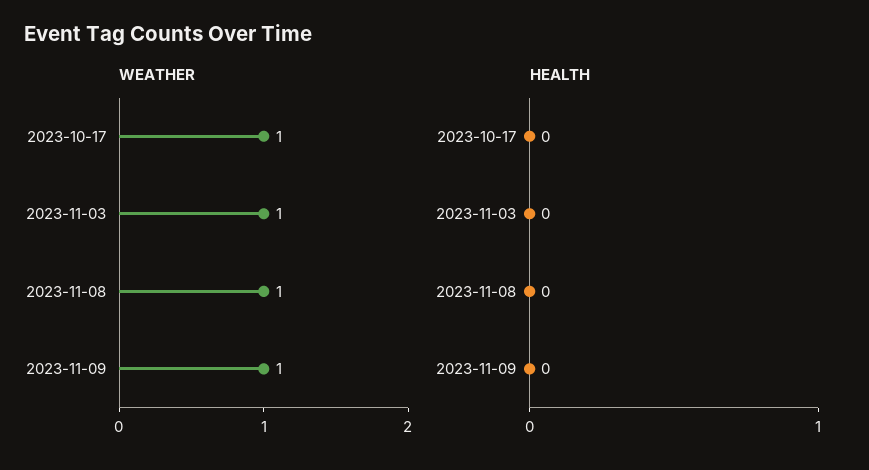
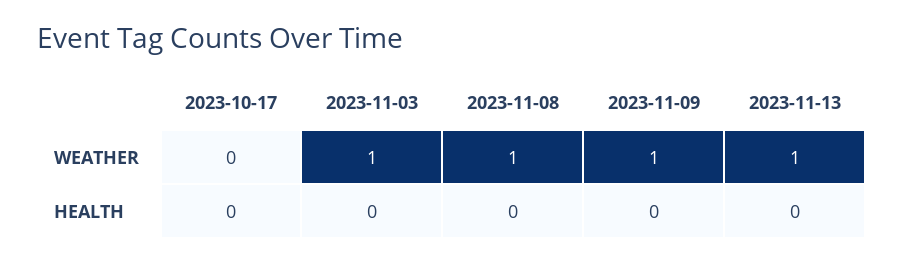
WEATHER, 2023-10-17: 1 -> 0
WEATHER, 2023-11-13: none -> 1
HEALTH, 2023-11-13: none -> 0

